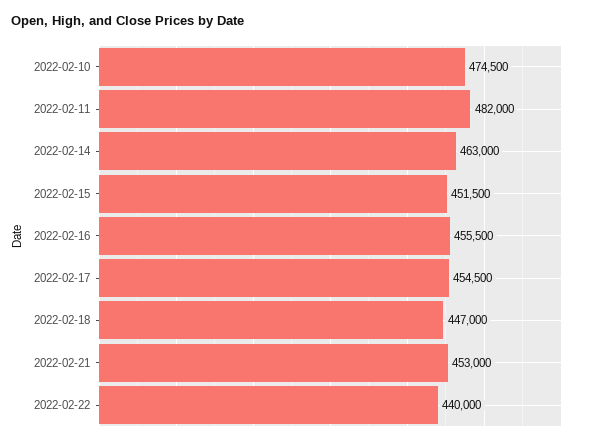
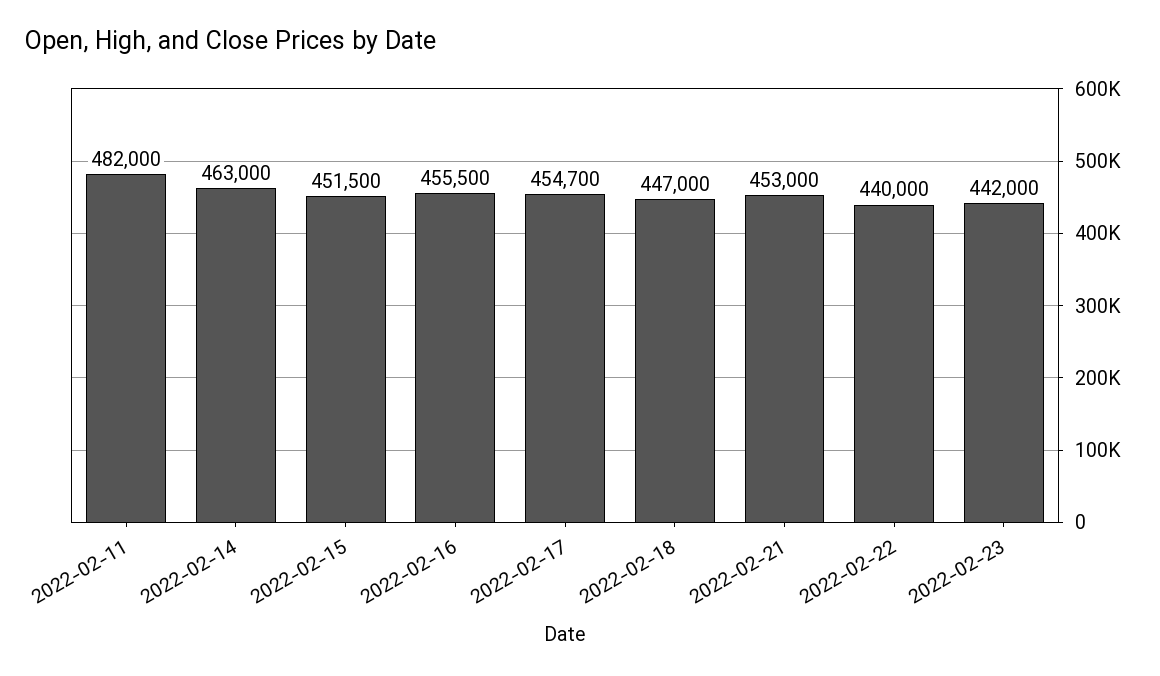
2022-02-10: 474500 -> none
2022-02-17: 454500 -> 454700
2022-02-23: none -> 442000

